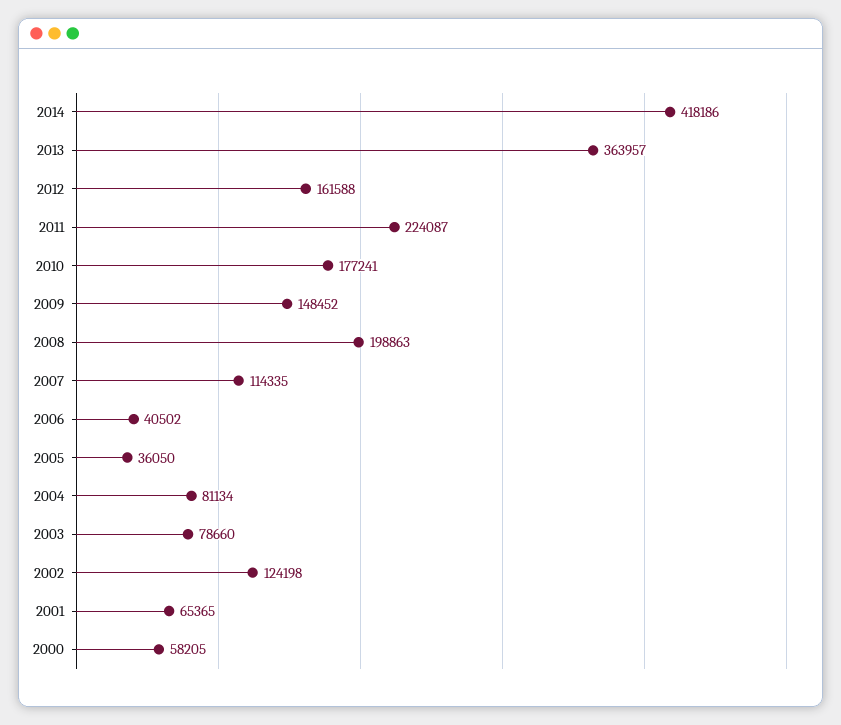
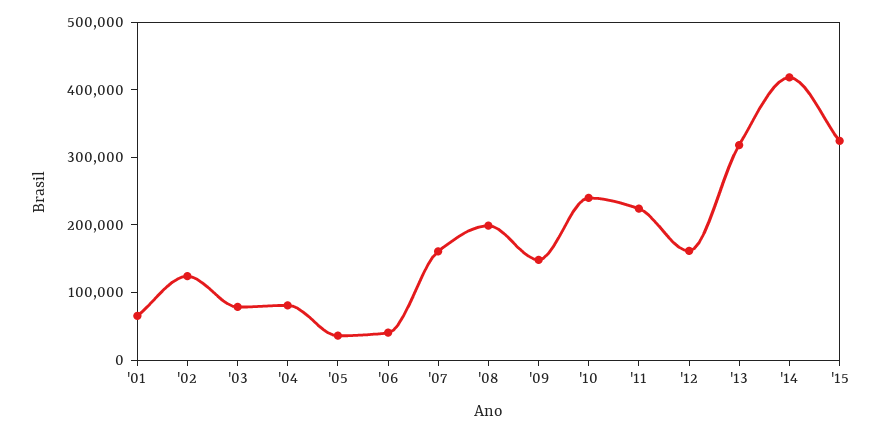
2013: 363957 -> 320000
2010: 177241 -> 240000
2007: 114335 -> 160000
2000: 58205 -> none
'15: none -> 320000

